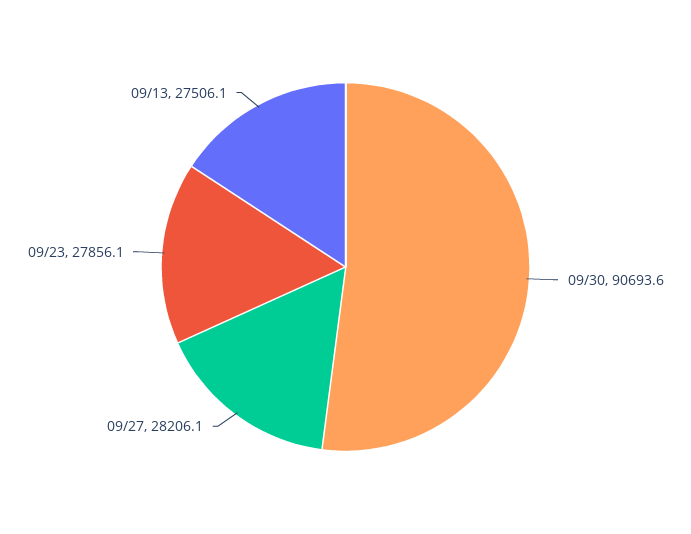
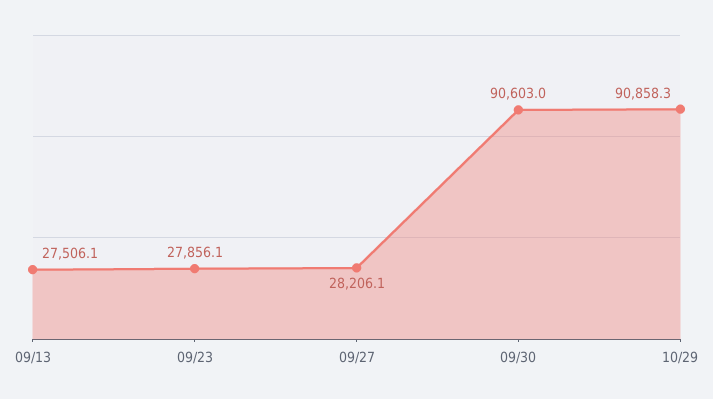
09/30: 90693.6 -> 90603
10/29: none -> 90858.3

